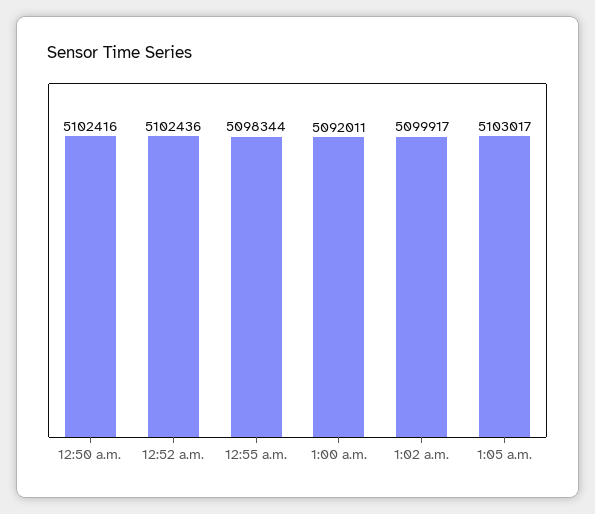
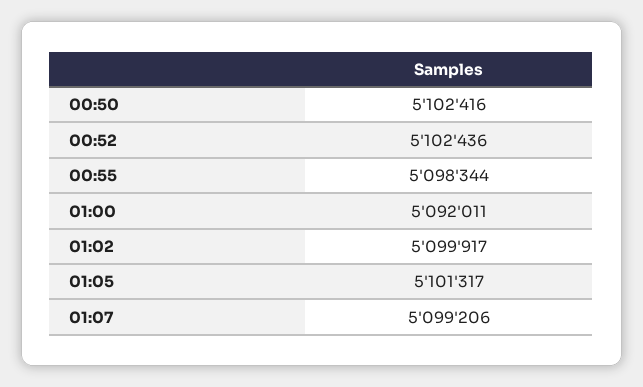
1:05 a.m.: 5103017 -> 5101317
01:07: none -> 5099206

